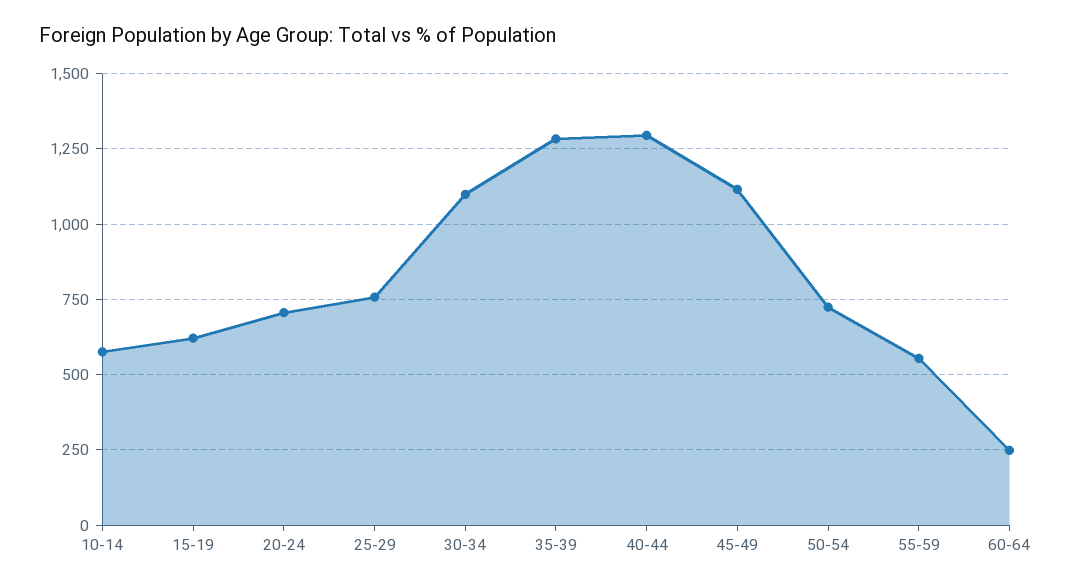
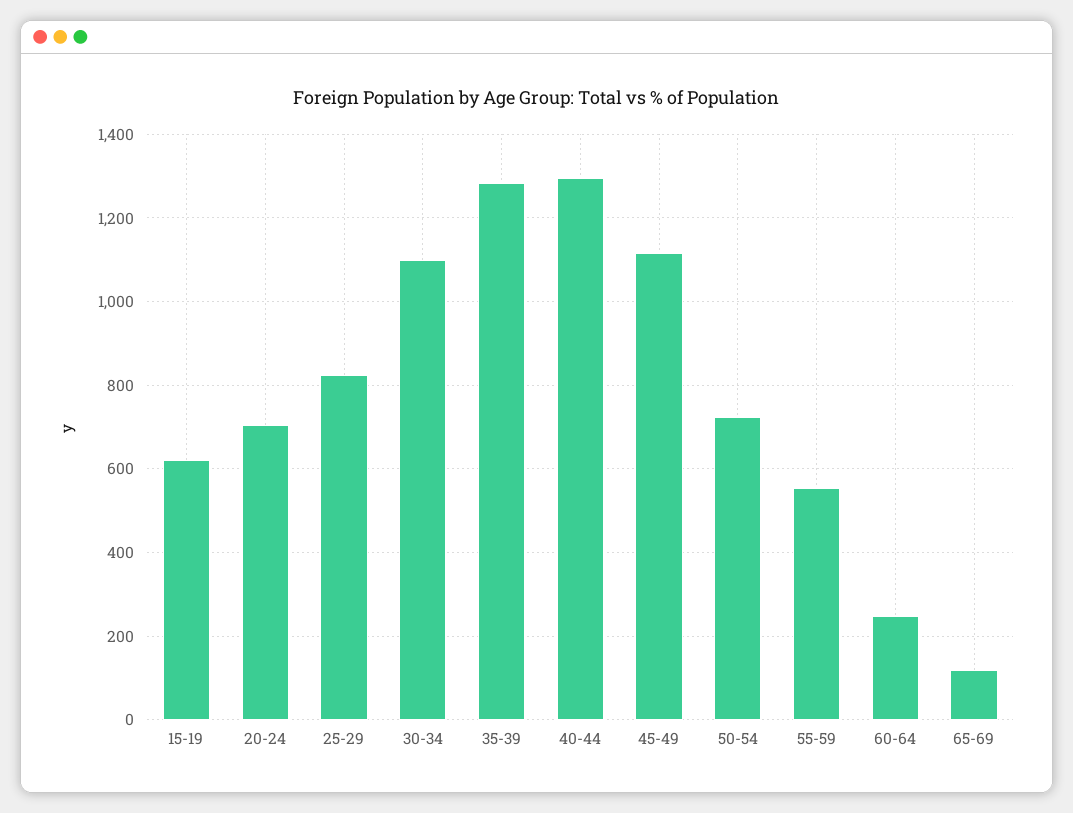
10-14: 575 -> none
25-29: 750 -> 820
65-69: none -> 120

